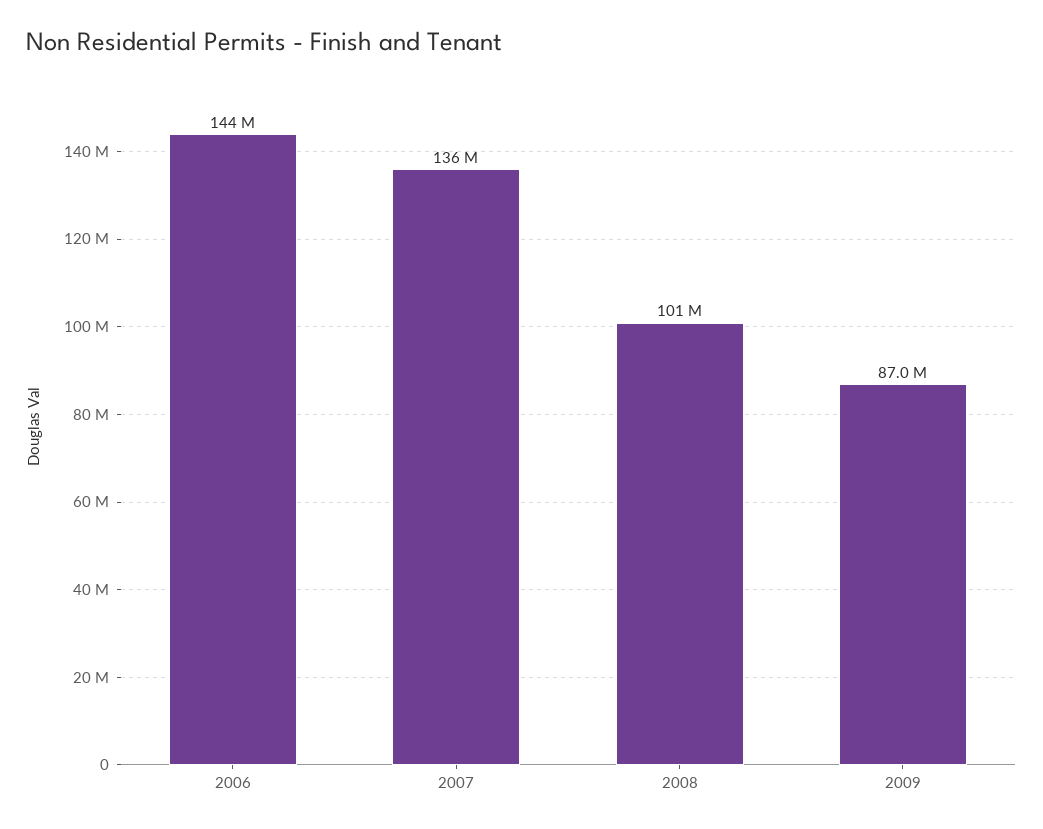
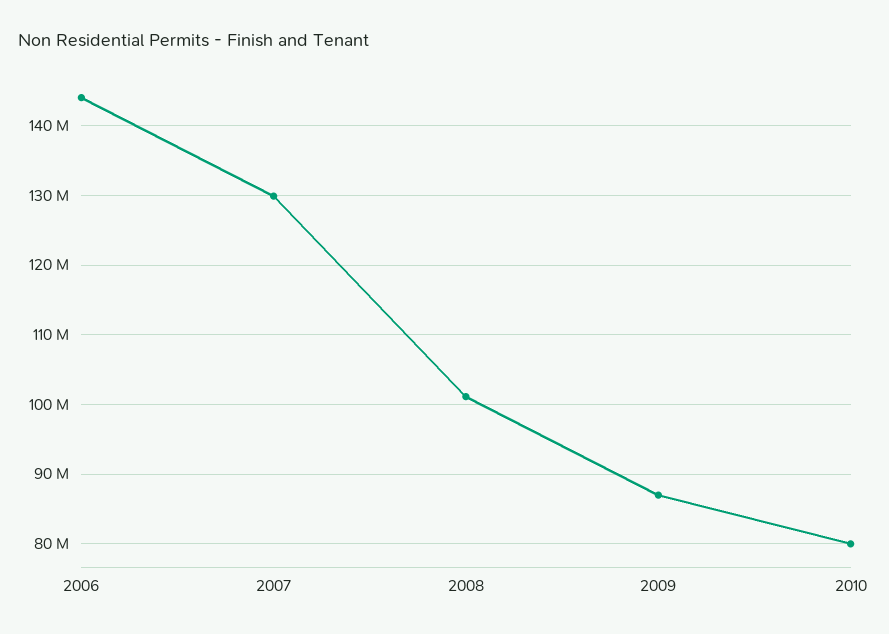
2007: 136000000 -> 130000000
2010: none -> 80000000

